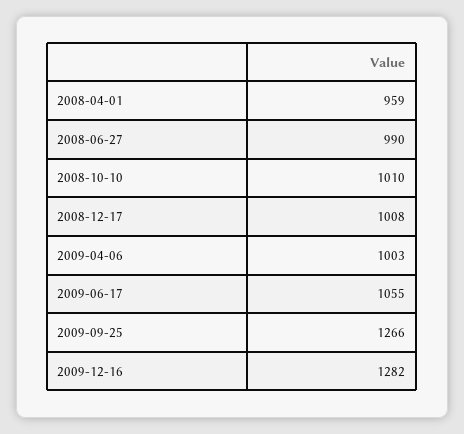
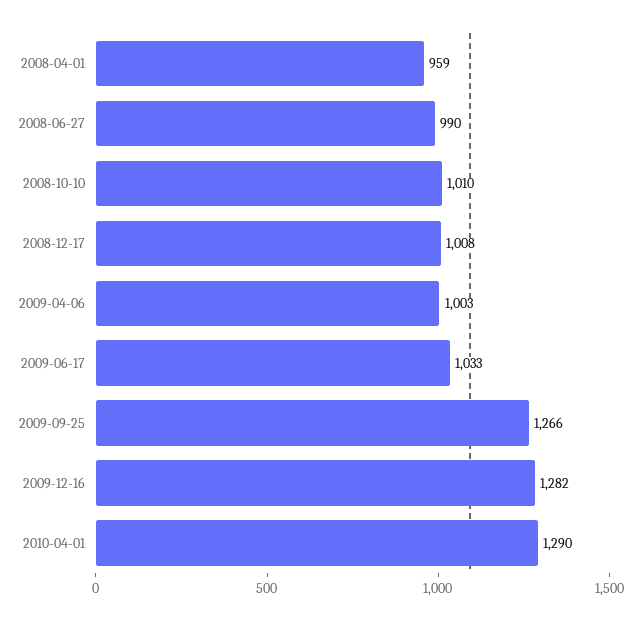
2009-06-17: 1055 -> 1033
2010-04-01: none -> 1290

